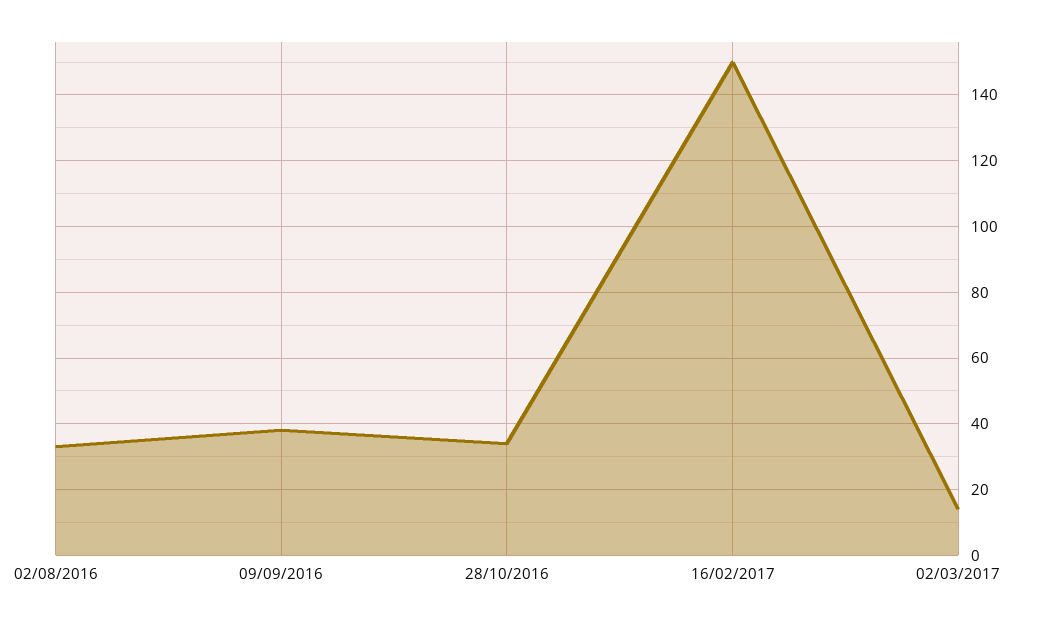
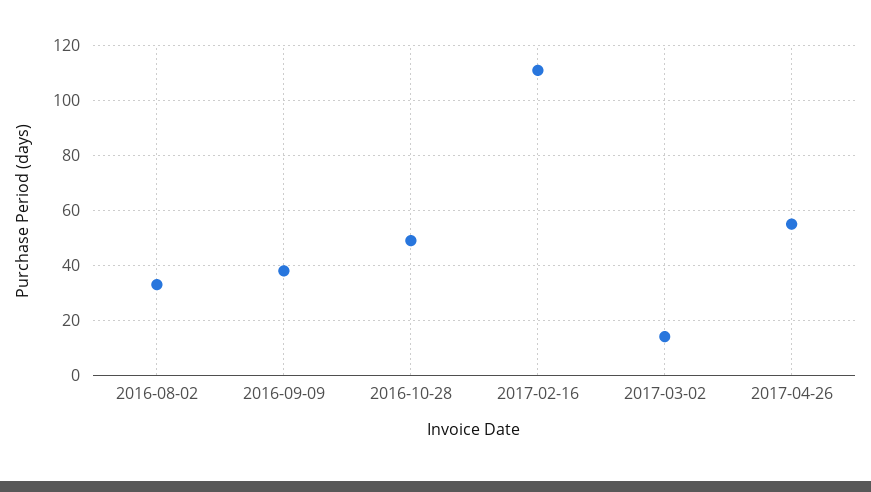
28/10/2016: 35 -> 50
16/02/2017: 150 -> 110
2017-04-26: none -> 55

